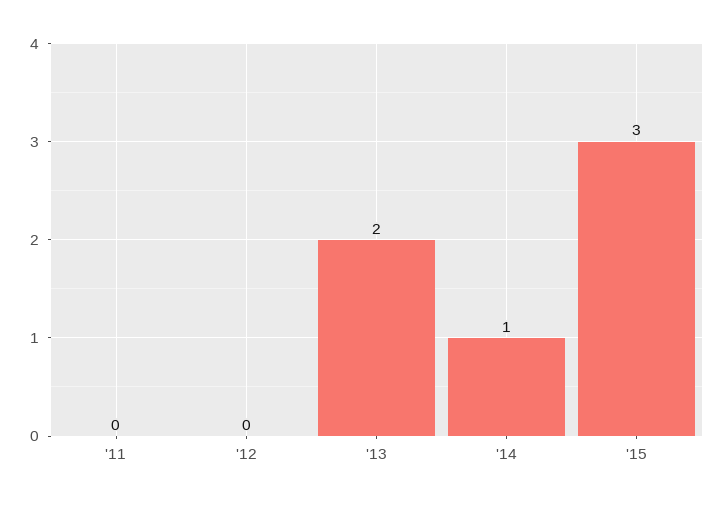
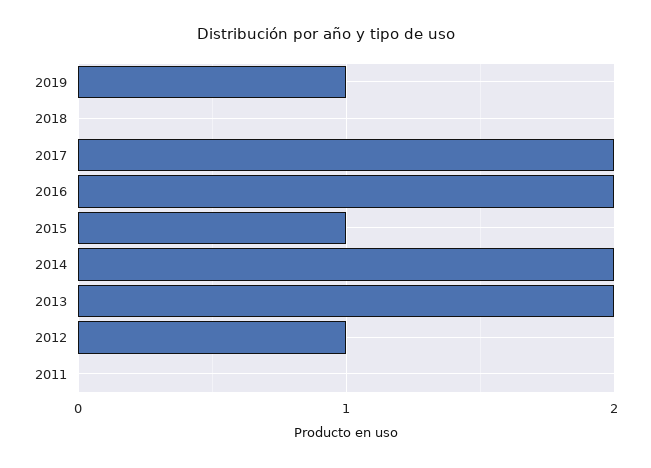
'12: 0 -> 1
'14: 1 -> 2
'15: 3 -> 1
2019: none -> 1
2018: none -> 0
2017: none -> 2
2016: none -> 2

